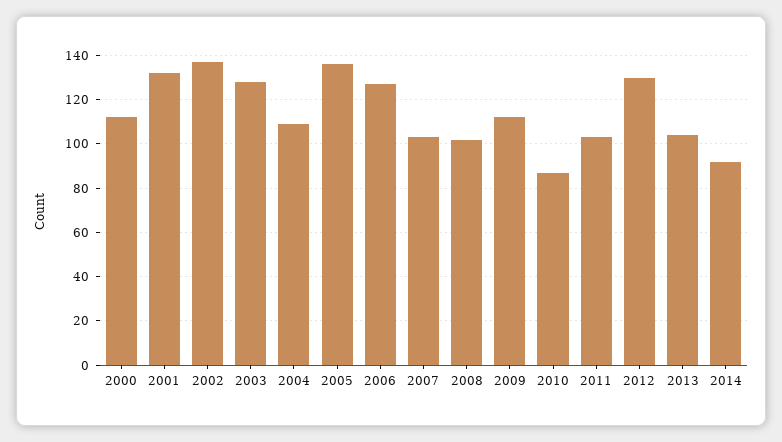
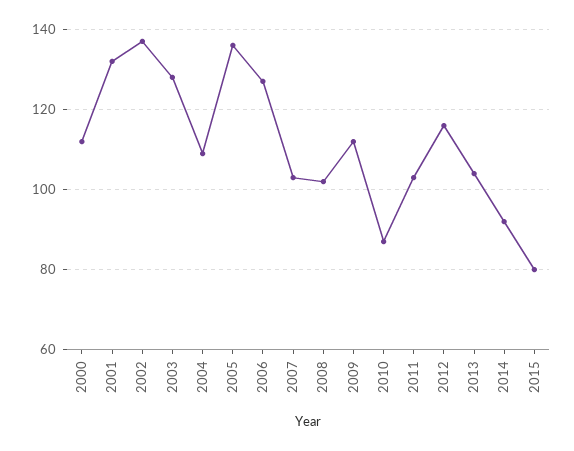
2012: 130 -> 115
2015: none -> 80

